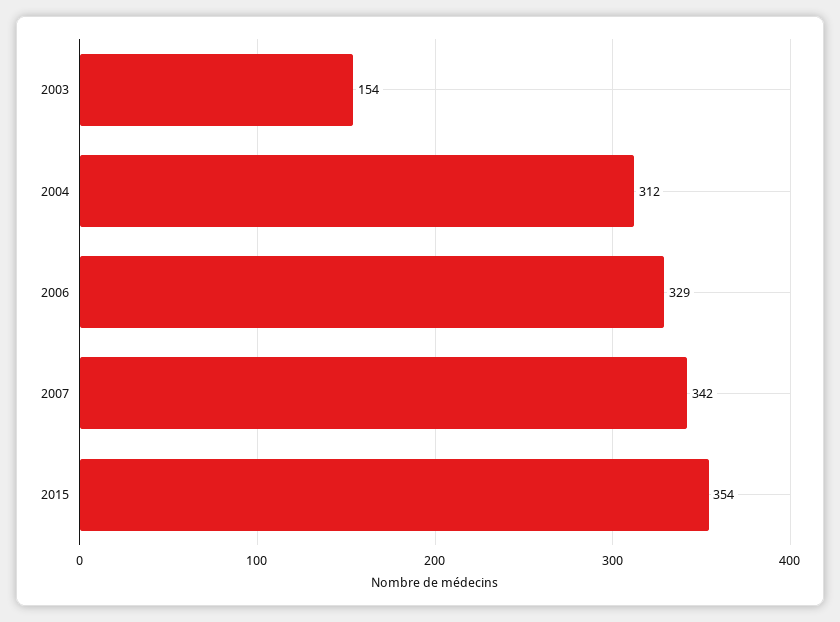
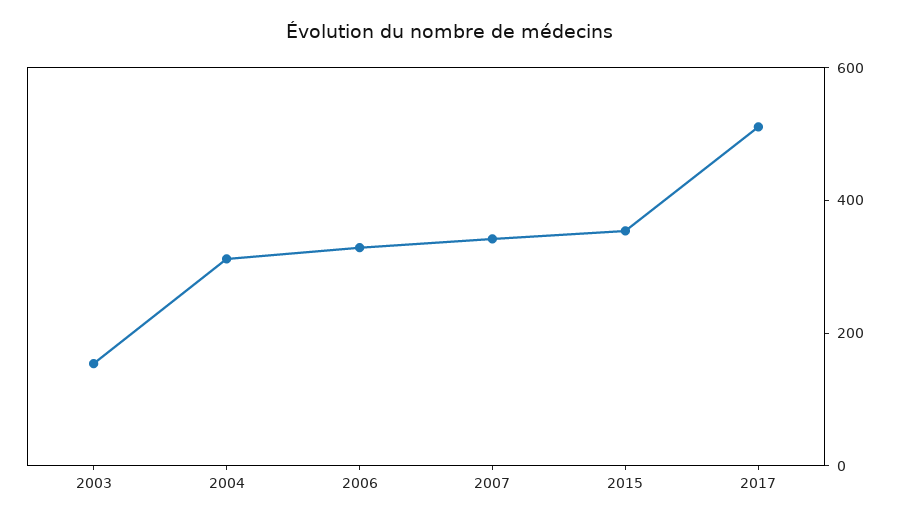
2017: none -> 500

